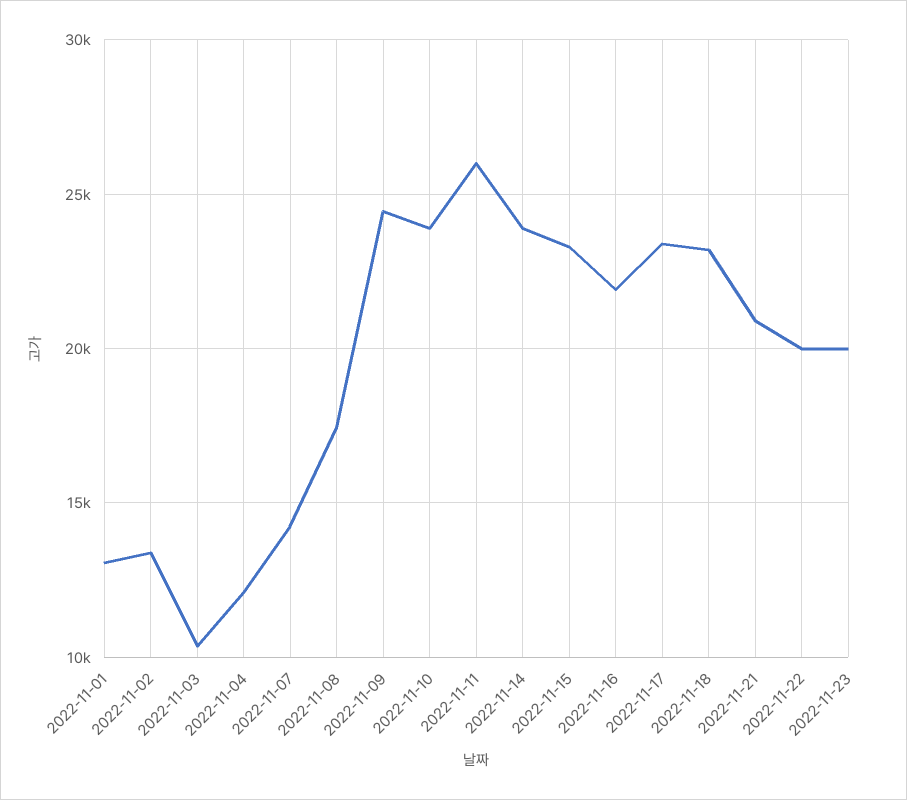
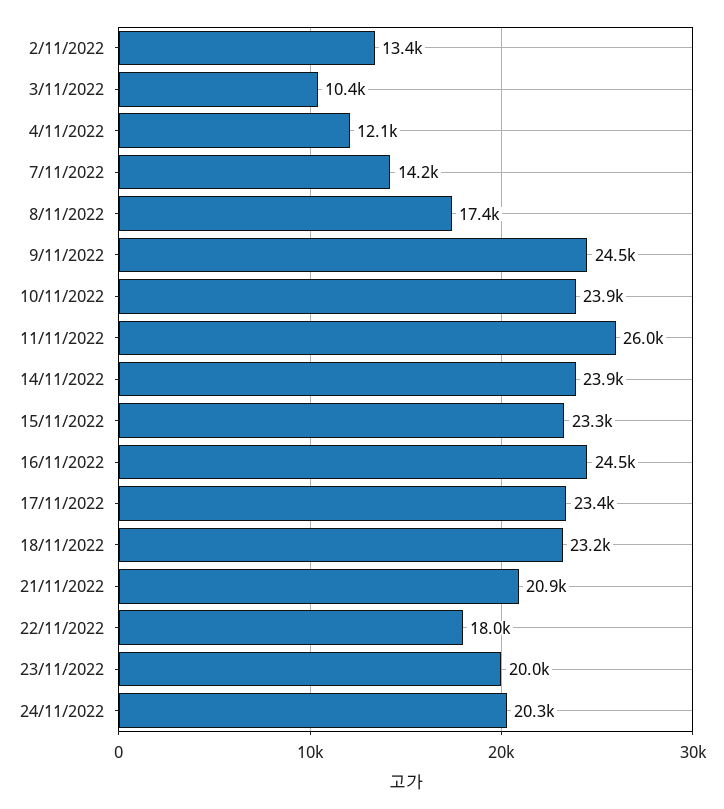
2022-11-01: 13000 -> none
2022-11-16: 22000 -> 24500
2022-11-22: 20000 -> 18000
24/11/2022: none -> 20300

